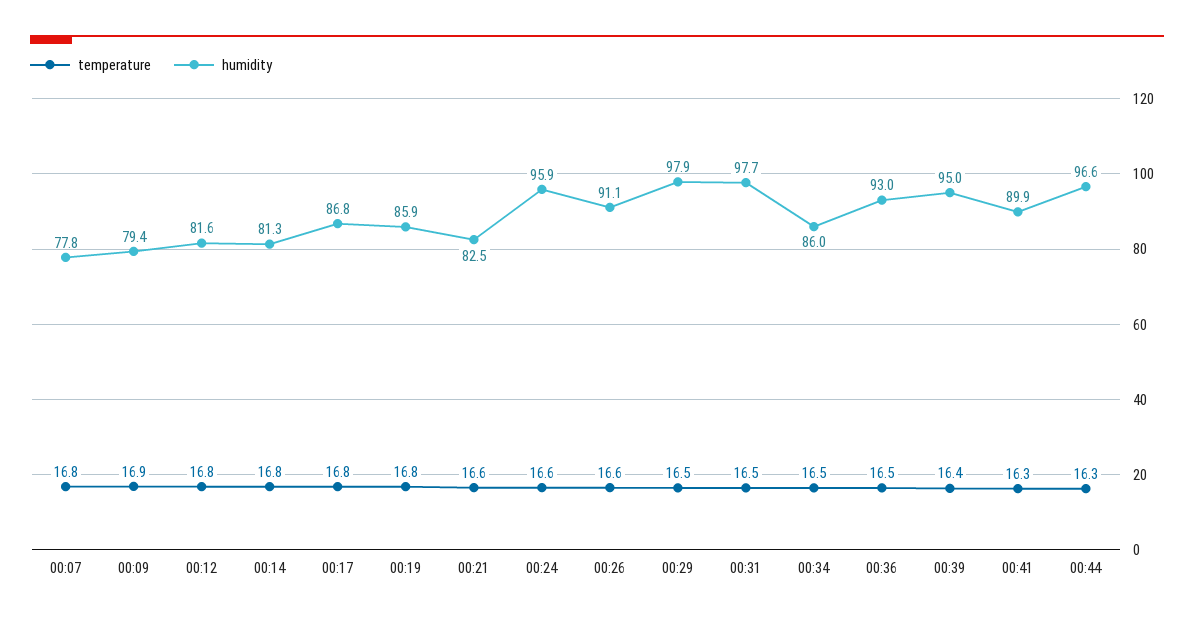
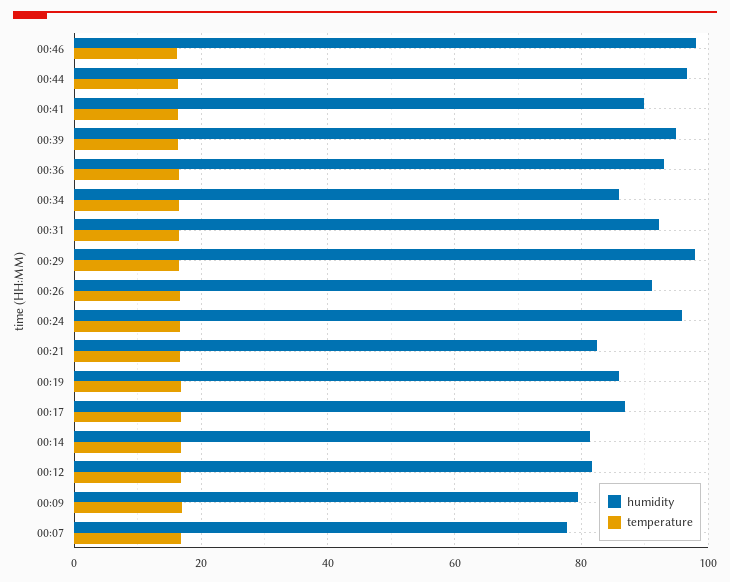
humidity, 00:31: 97.7 -> 92
humidity, 00:46: none -> 98
temperature, 00:46: none -> 16

